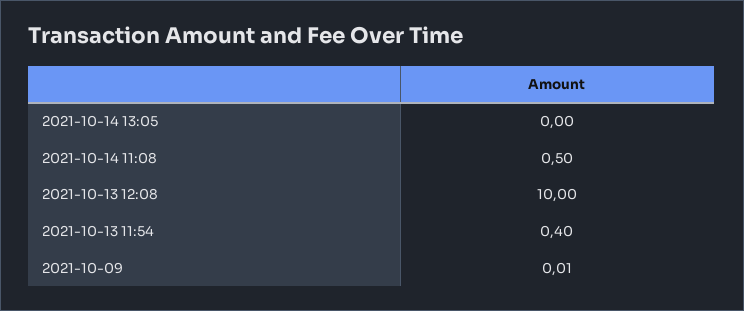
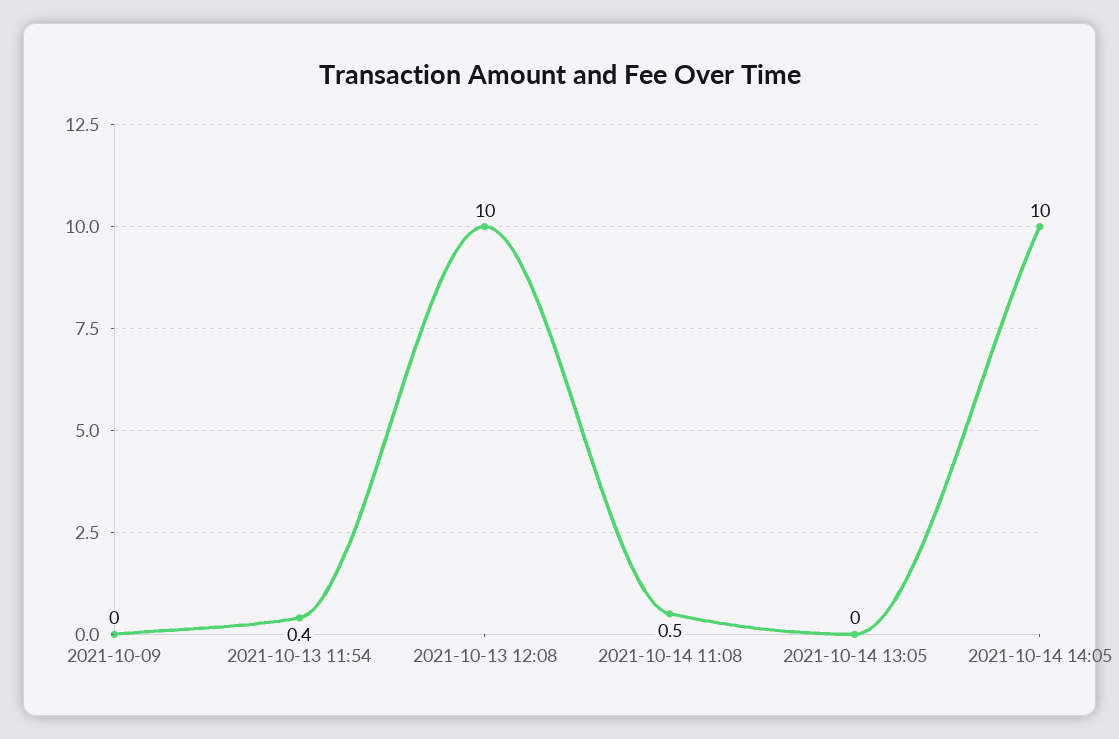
2021-10-14 14:05: none -> 10

